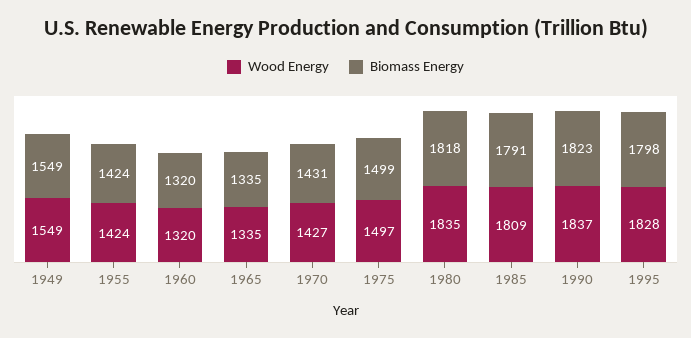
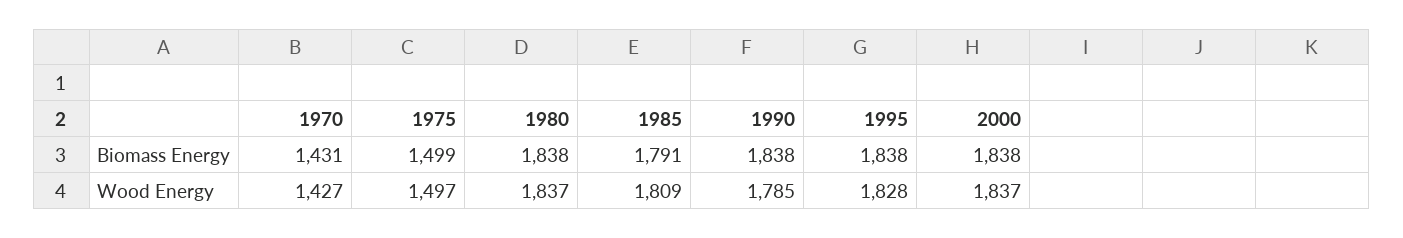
Wood Energy, 1949: 1549 -> none
Biomass Energy, 1949: 1549 -> none
Wood Energy, 1955: 1424 -> none
Biomass Energy, 1955: 1424 -> none
Wood Energy, 1960: 1320 -> none
Biomass Energy, 1960: 1320 -> none
Wood Energy, 1965: 1335 -> none
Biomass Energy, 1965: 1335 -> none
Wood Energy, 1980: 1835 -> 1837
Biomass Energy, 1980: 1818 -> 1838
Wood Energy, 1990: 1837 -> 1785
Biomass Energy, 1990: 1823 -> 1838
Biomass Energy, 1995: 1798 -> 1838
Biomass Energy, 2000: none -> 1838
Wood Energy, 2000: none -> 1837

